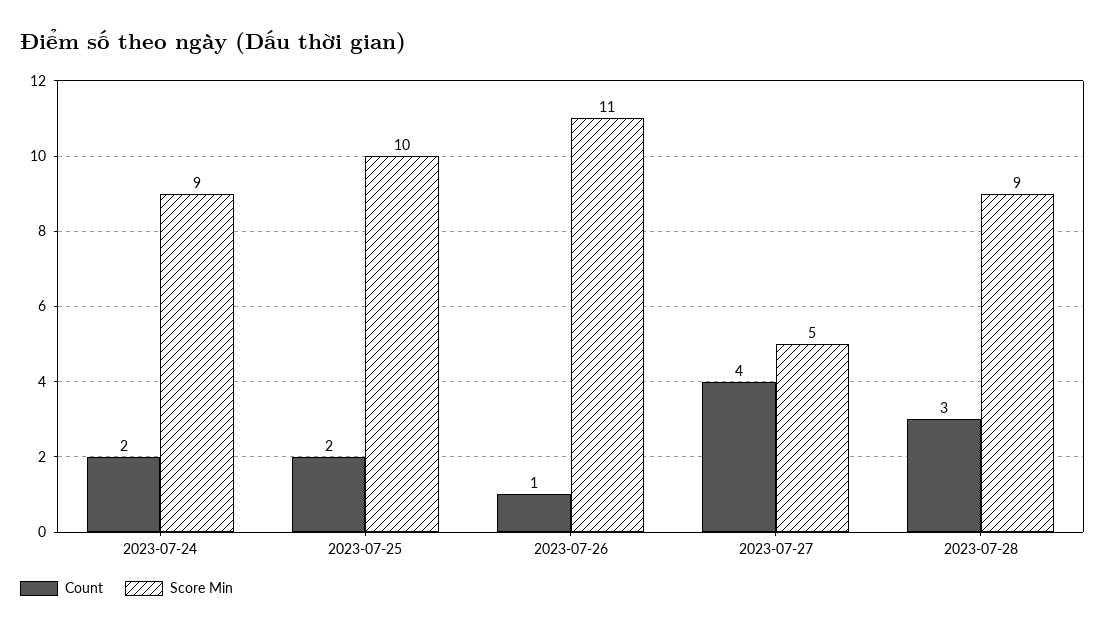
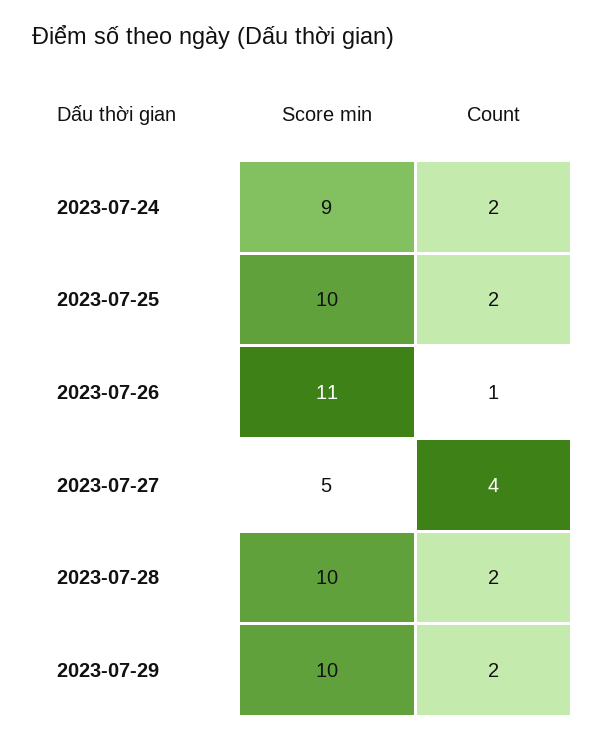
Count, 2023-07-28: 3 -> 2
Score Min, 2023-07-28: 9 -> 10
Score Min, 2023-07-29: none -> 10
Count, 2023-07-29: none -> 2

